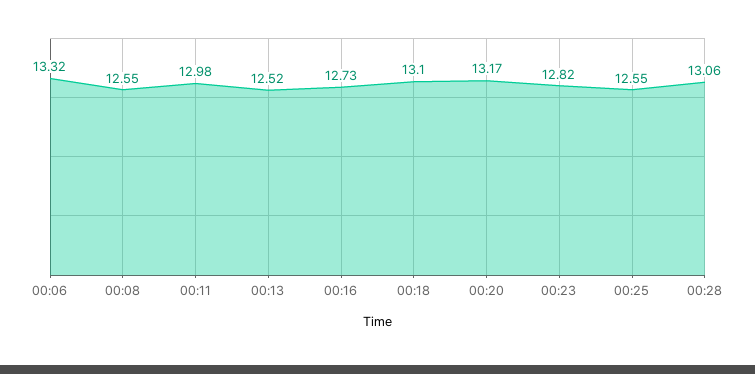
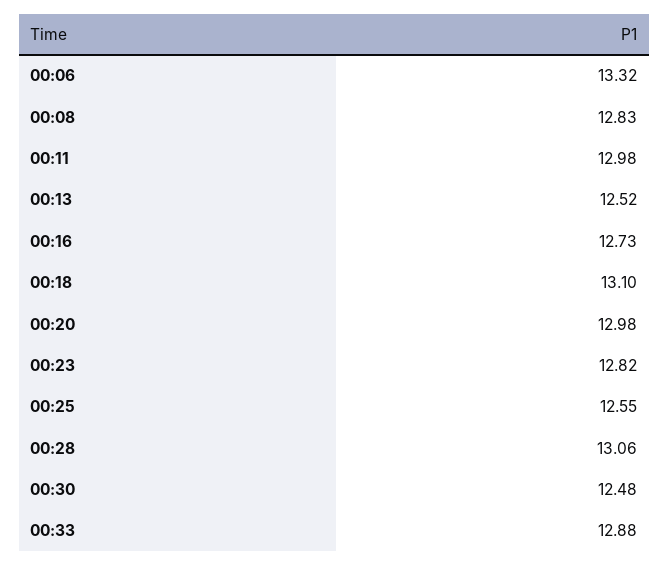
00:08: 12.55 -> 12.83
00:20: 13.17 -> 12.98
00:30: none -> 12.48
00:33: none -> 12.88

